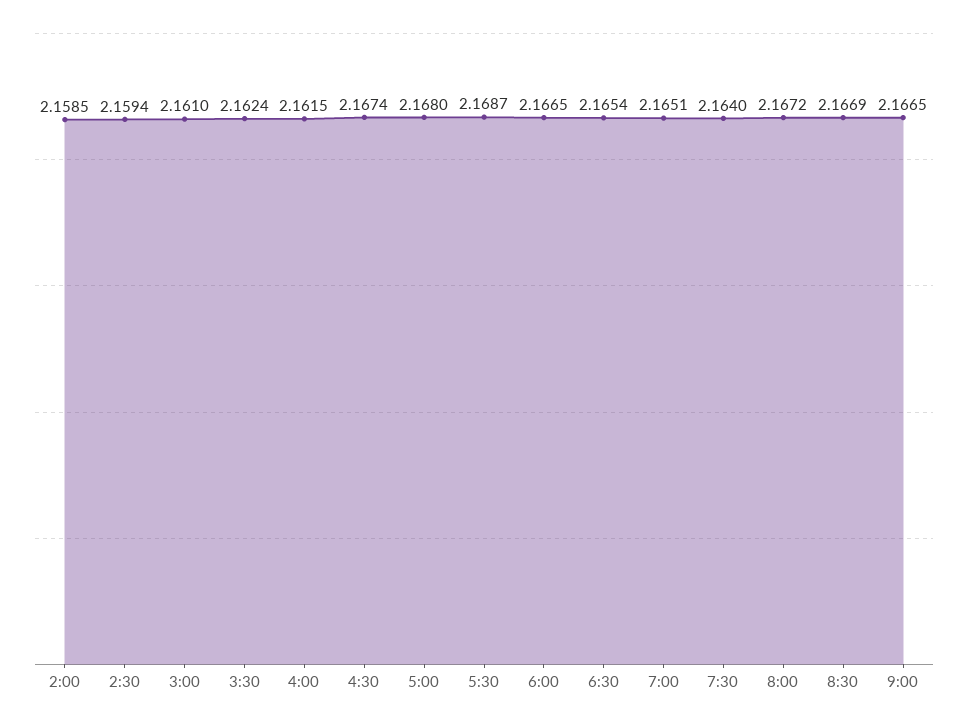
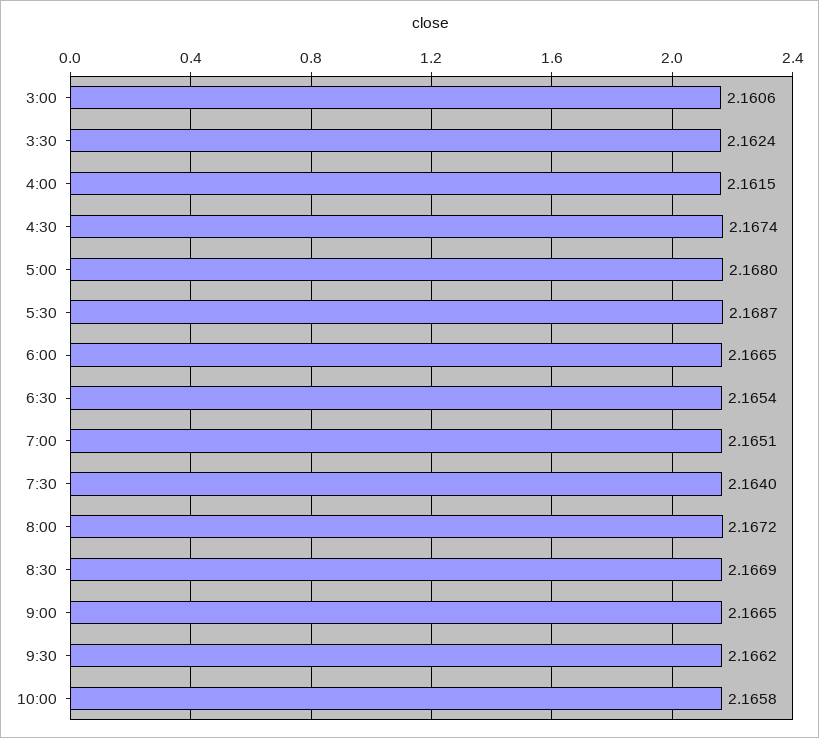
2:00: 2.1585 -> none
2:30: 2.1594 -> none
3:00: 2.161 -> 2.1606
9:30: none -> 2.1662
10:00: none -> 2.1658

